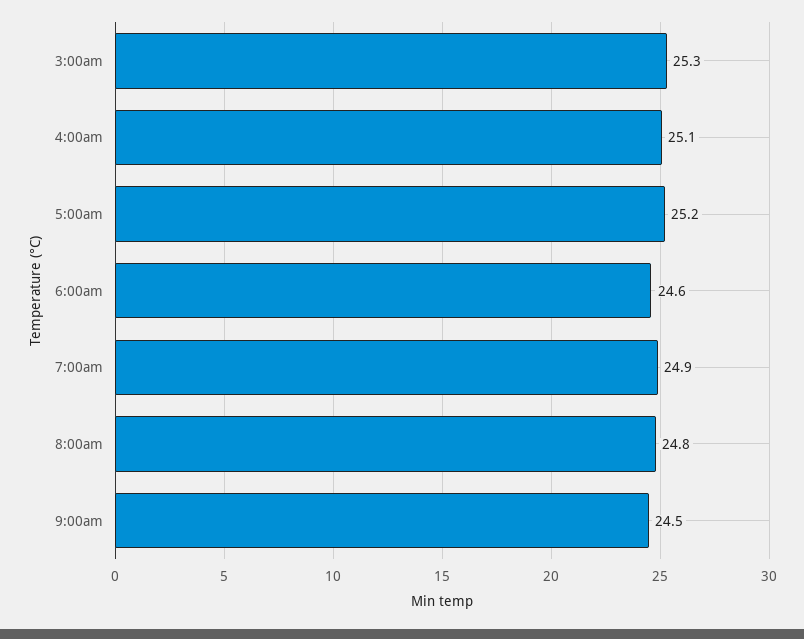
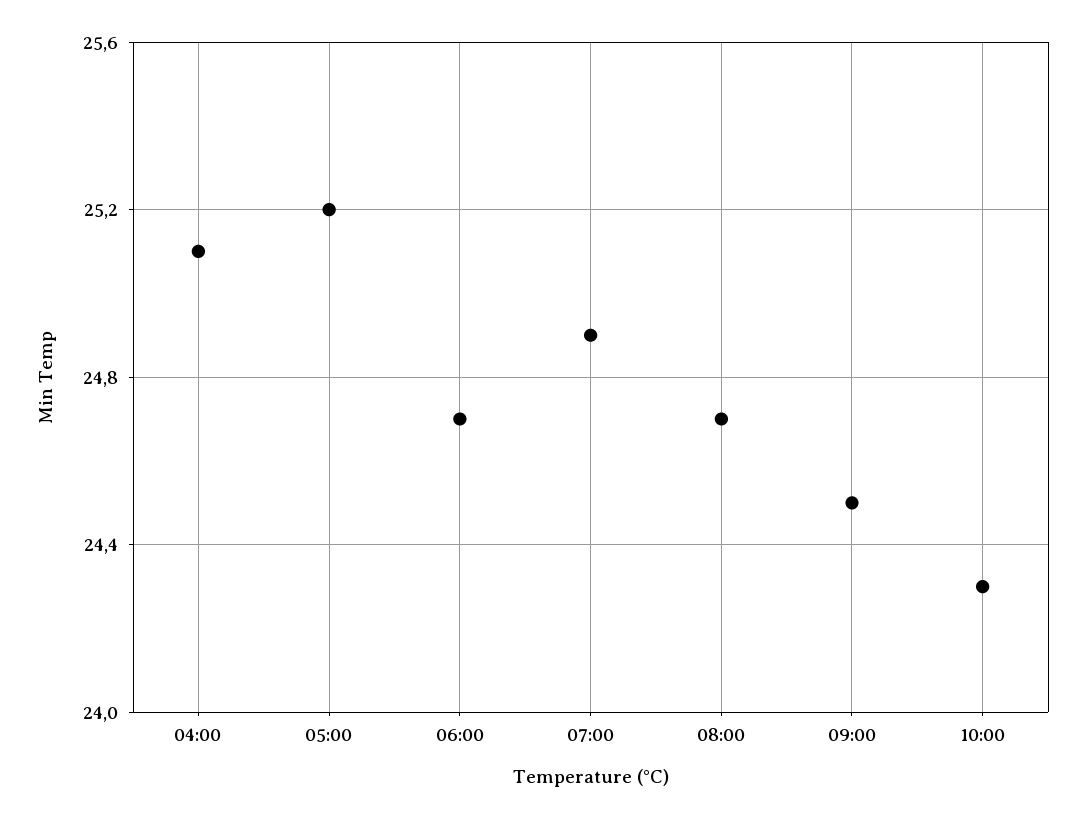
3:00am: 25.3 -> none
6:00am: 24.6 -> 24.7
8:00am: 24.8 -> 24.7
10:00: none -> 24.3

